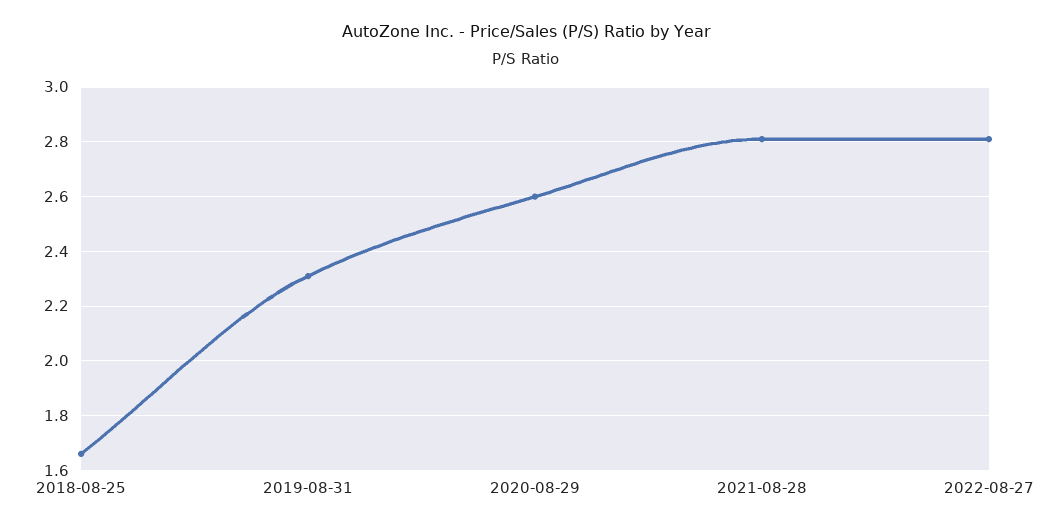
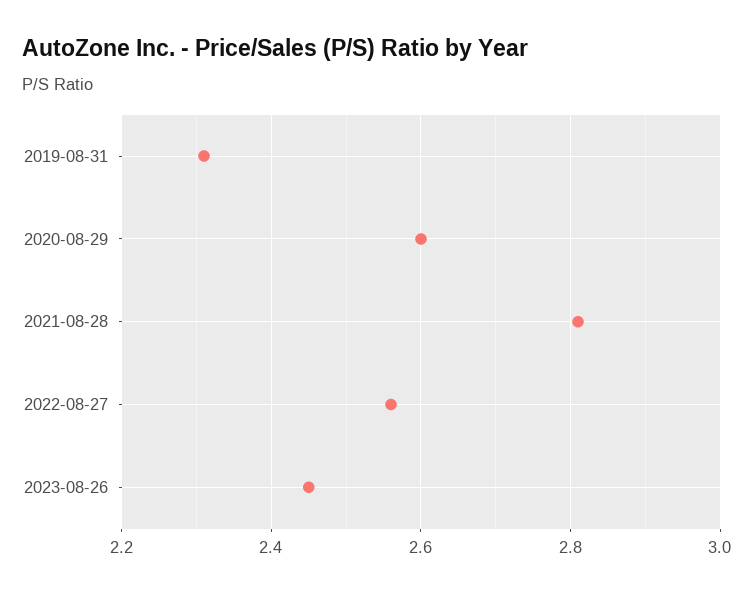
2018-08-25: 1.65 -> none
2022-08-27: 2.8 -> 2.55
2023-08-26: none -> 2.45

